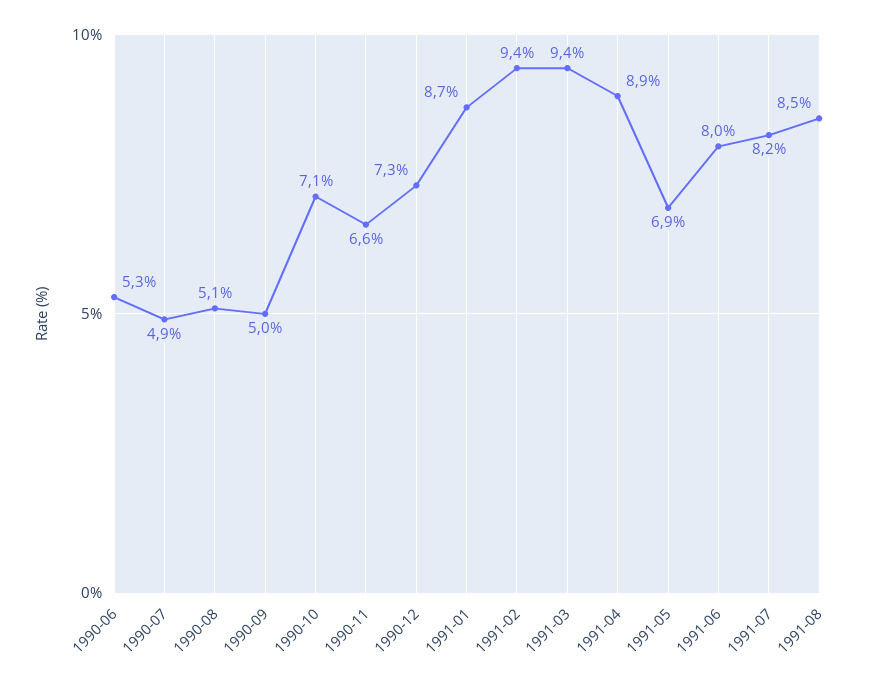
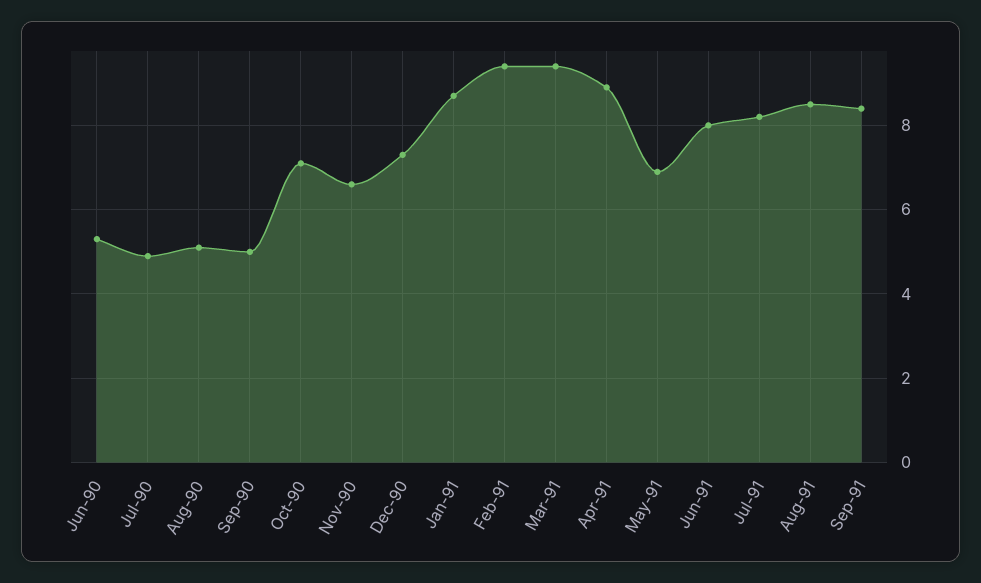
Sep-91: none -> 8.5

